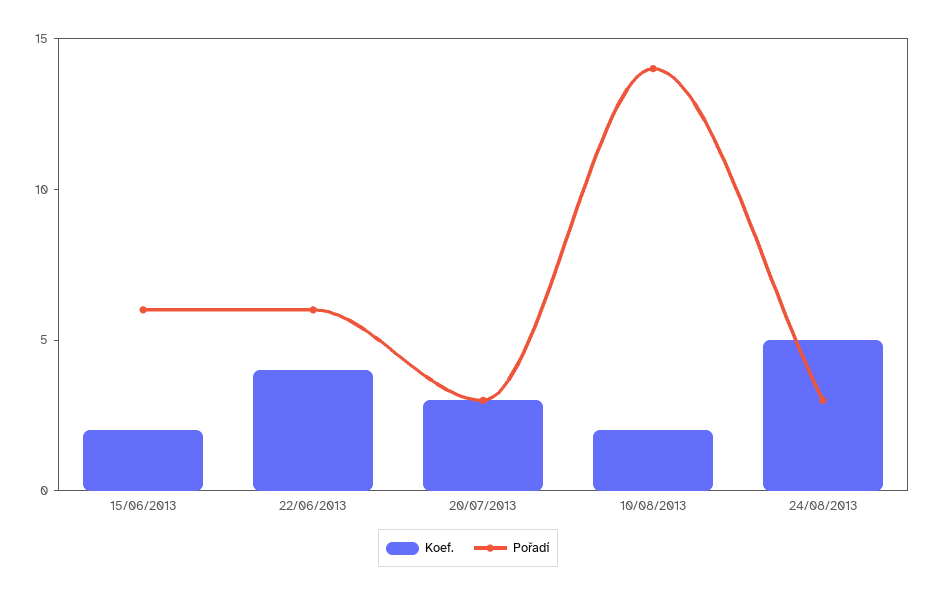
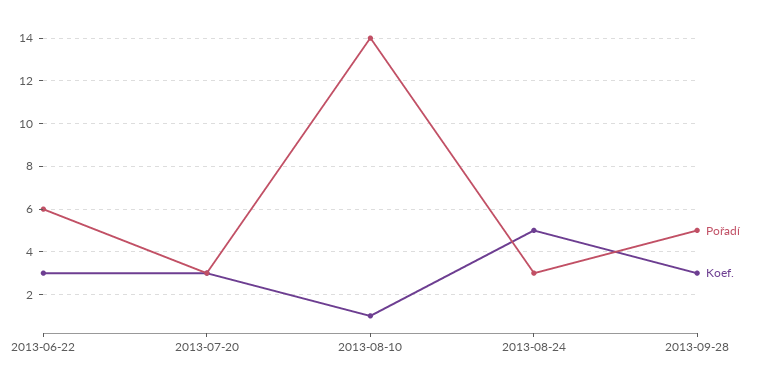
Koef., 15/06/2013: 2 -> none
Pořadí, 15/06/2013: 6 -> none
Koef., 22/06/2013: 4 -> 3
Koef., 10/08/2013: 2 -> 1
Pořadí, 2013-09-28: none -> 5
Koef., 2013-09-28: none -> 3

